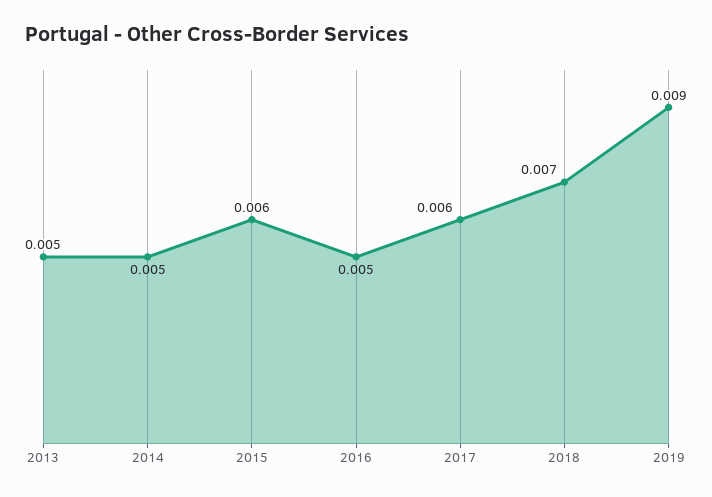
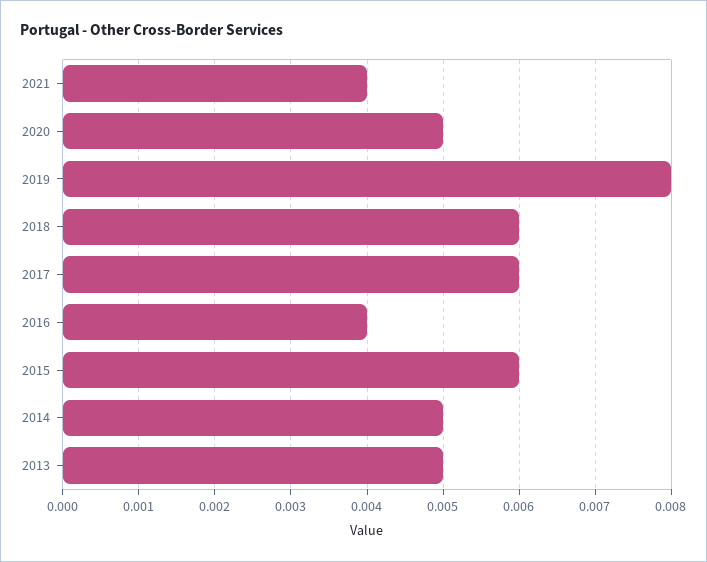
2016: 0.005 -> 0.004
2018: 0.007 -> 0.006
2019: 0.009 -> 0.008
2021: none -> 0.004
2020: none -> 0.005

